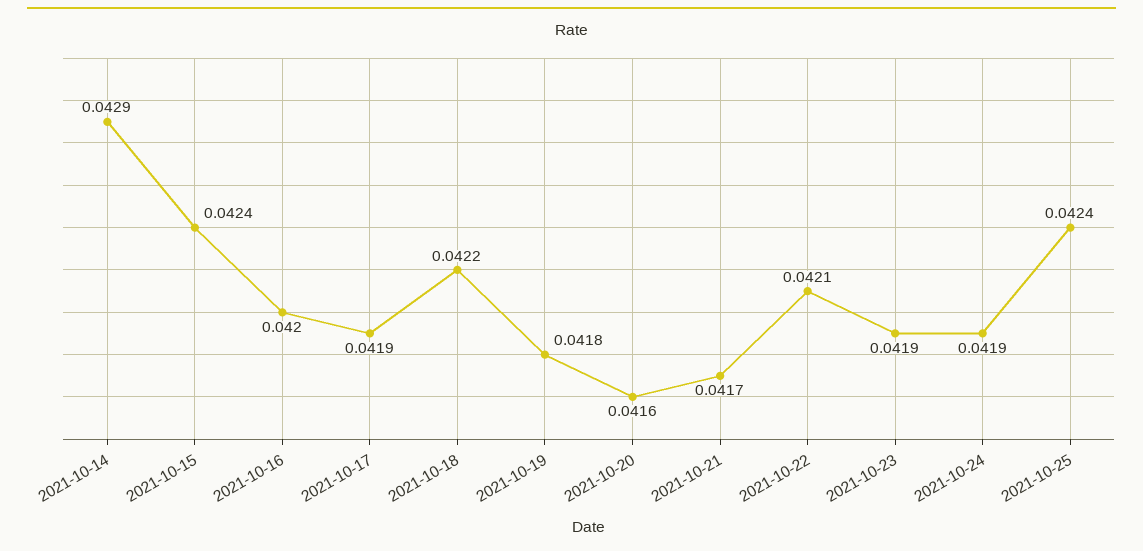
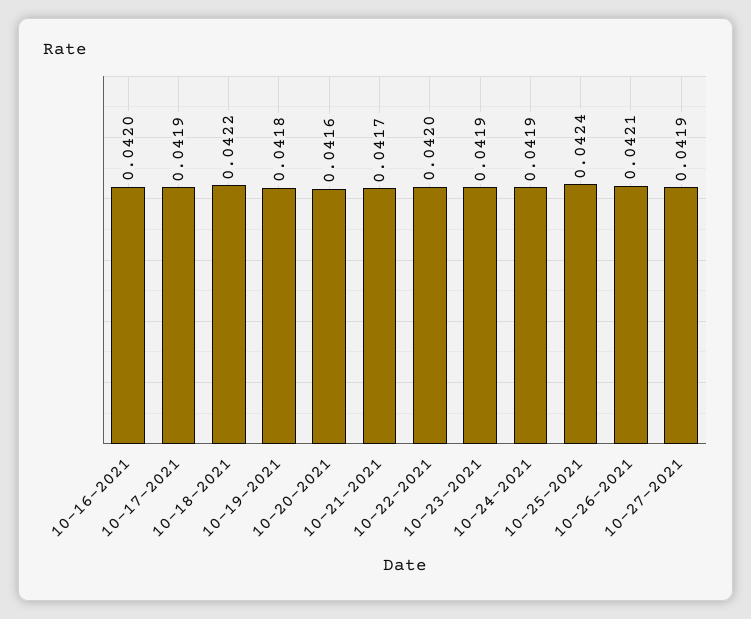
2021-10-14: 0.0429 -> none
2021-10-15: 0.0424 -> none
2021-10-22: 0.0421 -> 0.042
10-26-2021: none -> 0.0421
10-27-2021: none -> 0.0419

